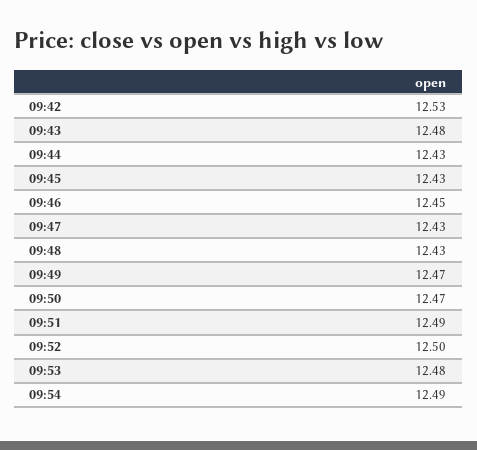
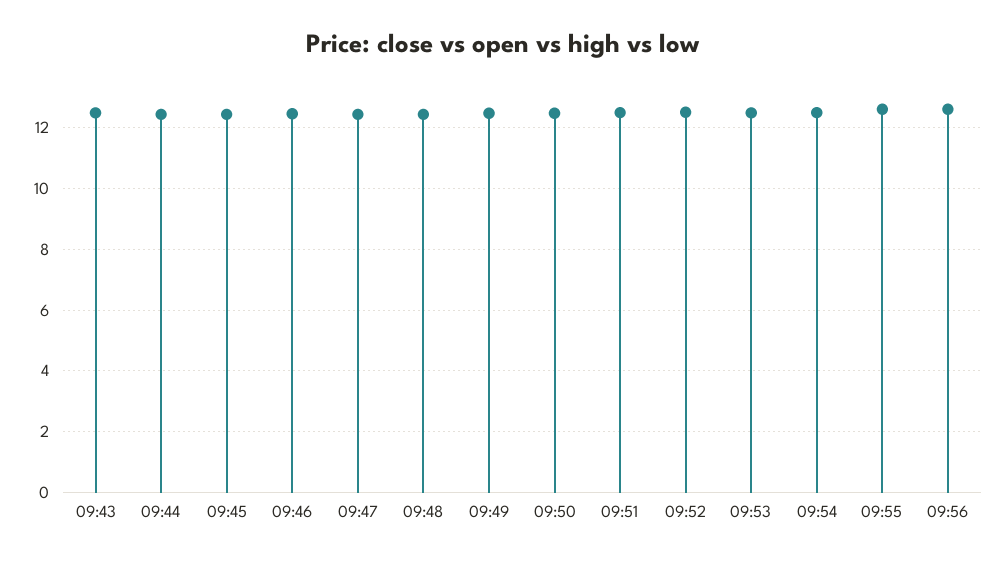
09:42: 12.53 -> none
09:55: none -> 12.6
09:56: none -> 12.6

